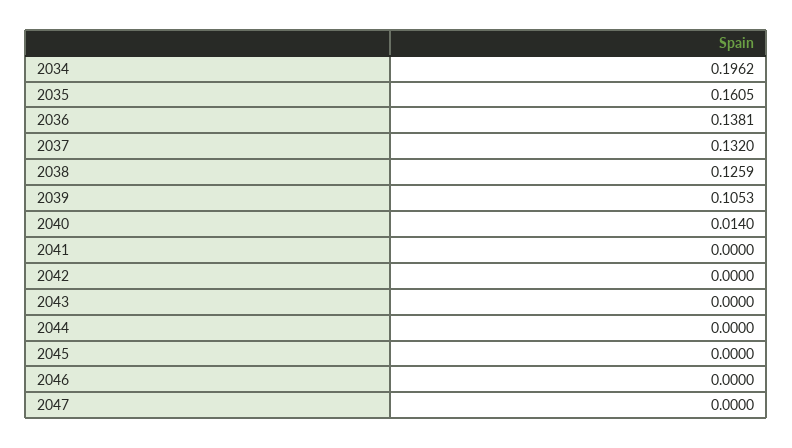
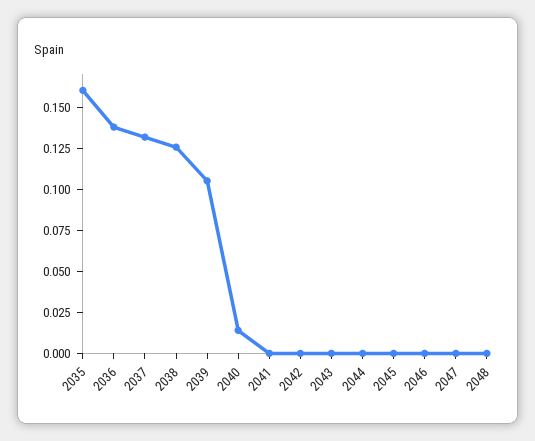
2034: 0.1962 -> none
2048: none -> 0

